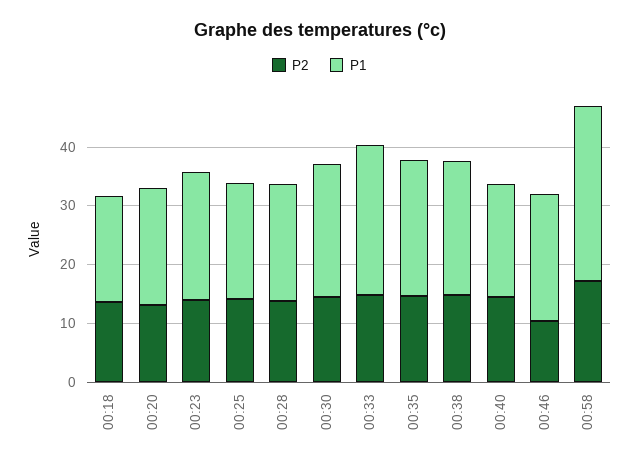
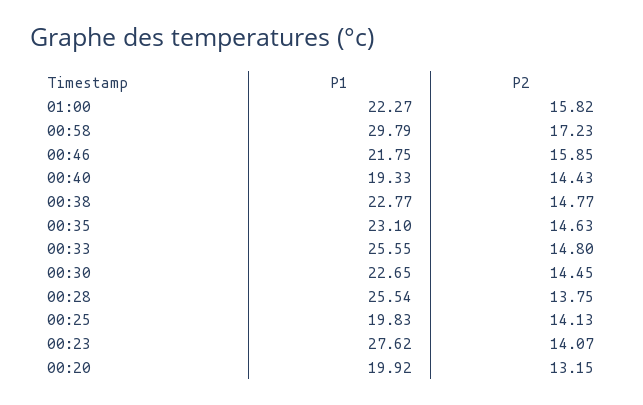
P2, 00:18: 14 -> none
P1, 00:18: 18 -> none
P1, 00:23: 22 -> 27.62
P1, 00:28: 20 -> 25.54
P2, 00:46: 10 -> 15.85
P1, 01:00: none -> 22.27
P2, 01:00: none -> 15.82

